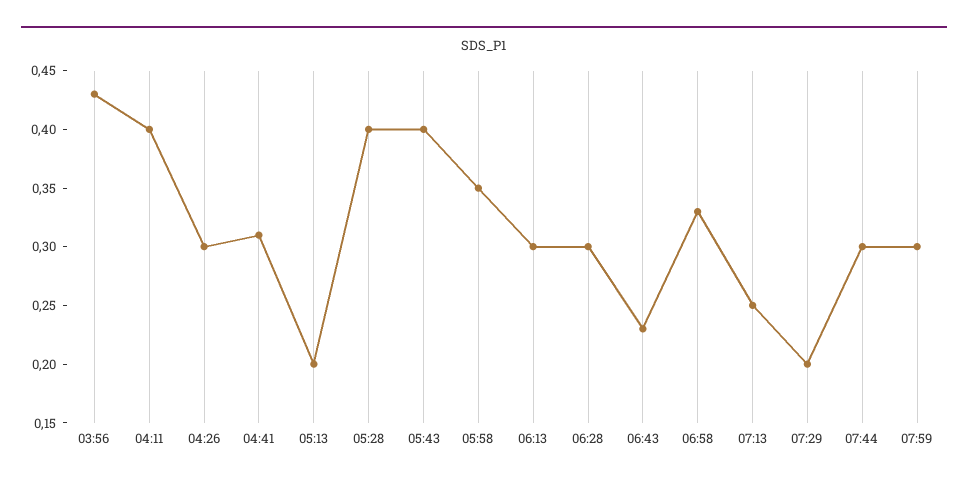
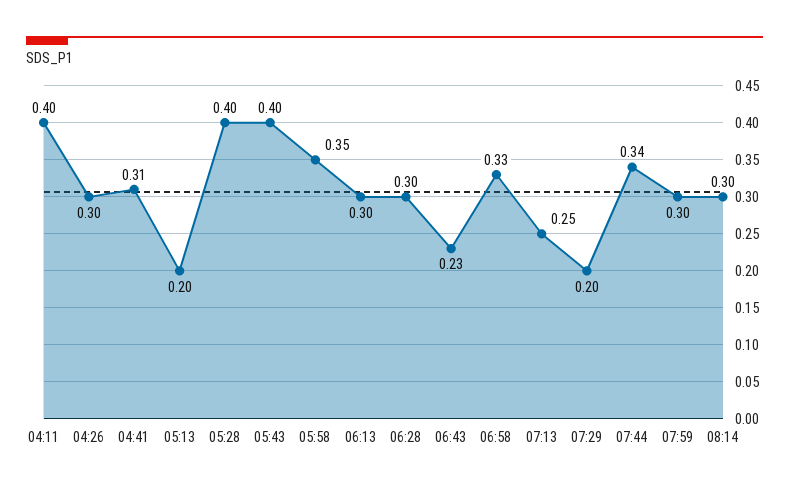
03:56: 0.43 -> none
07:44: 0.3 -> 0.34
08:14: none -> 0.3

